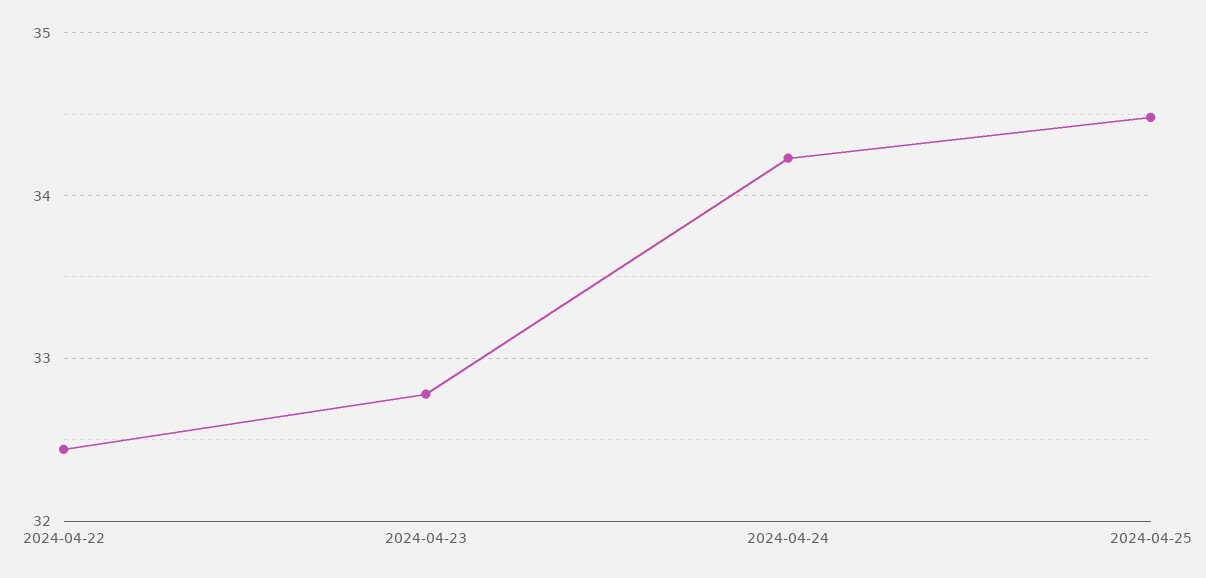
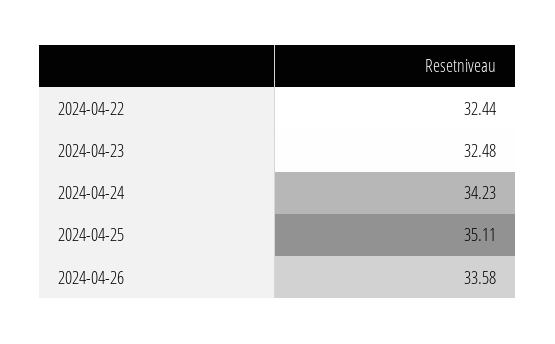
2024-04-23: 32.8 -> 32.48
2024-04-25: 34.5 -> 35.11
2024-04-26: none -> 33.58

